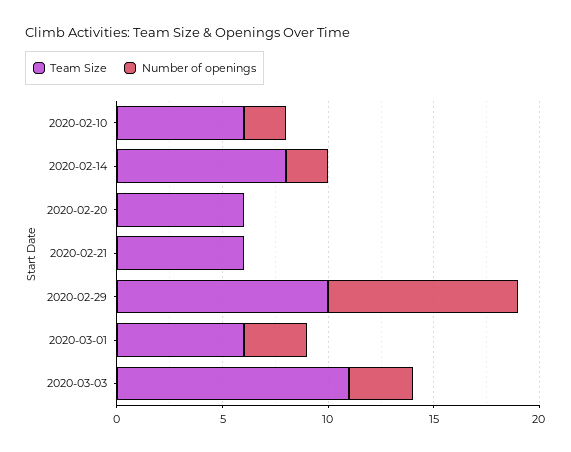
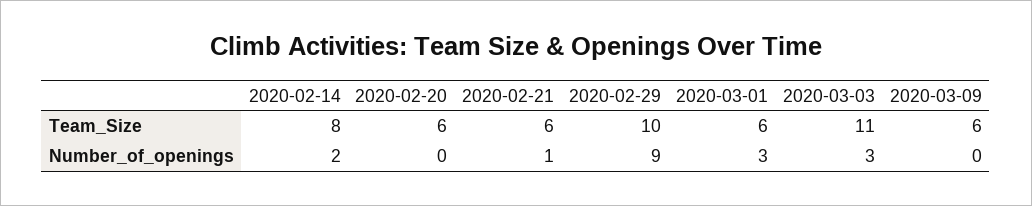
Team Size, 2020-02-10: 6 -> none
Number of openings, 2020-02-10: 2 -> none
Number of openings, 2020-02-21: 0 -> 1
Team Size, 2020-03-09: none -> 6
Number of openings, 2020-03-09: none -> 0

